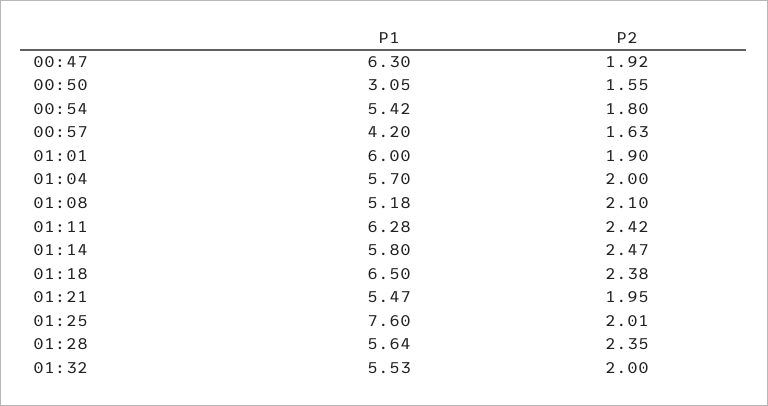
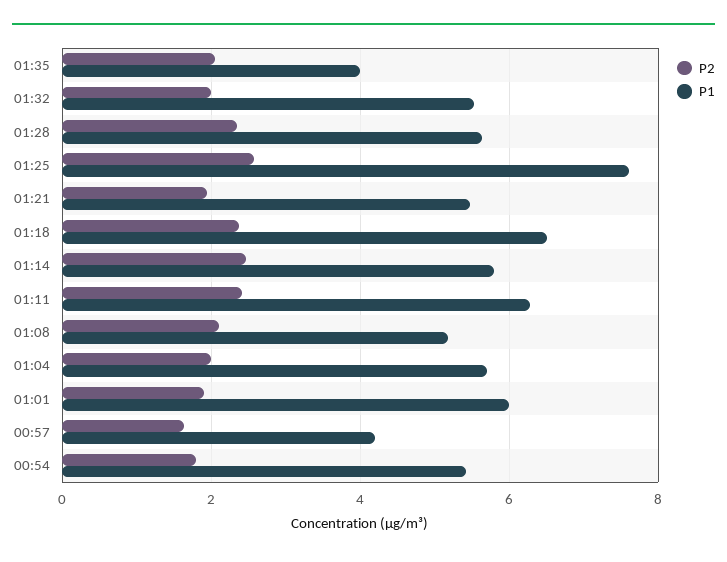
P1, 00:47: 6.3 -> none
P2, 00:47: 1.92 -> none
P1, 00:50: 3.05 -> none
P2, 00:50: 1.55 -> none
P2, 01:25: 2.01 -> 2.6
P2, 01:35: none -> 2
P1, 01:35: none -> 4

